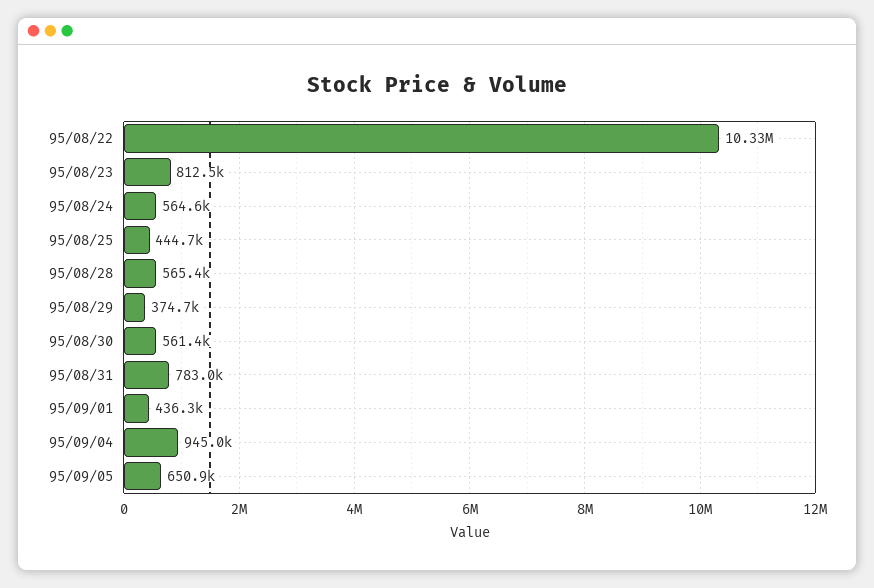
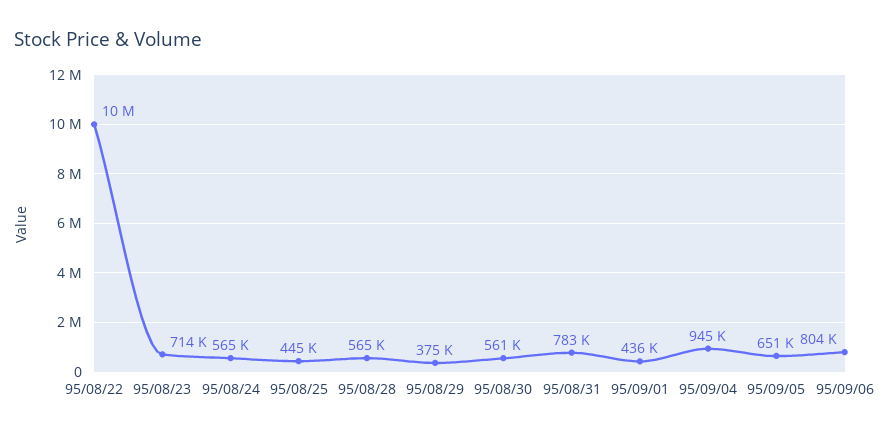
95/08/23: 812500 -> 714000
95/09/06: none -> 804000

